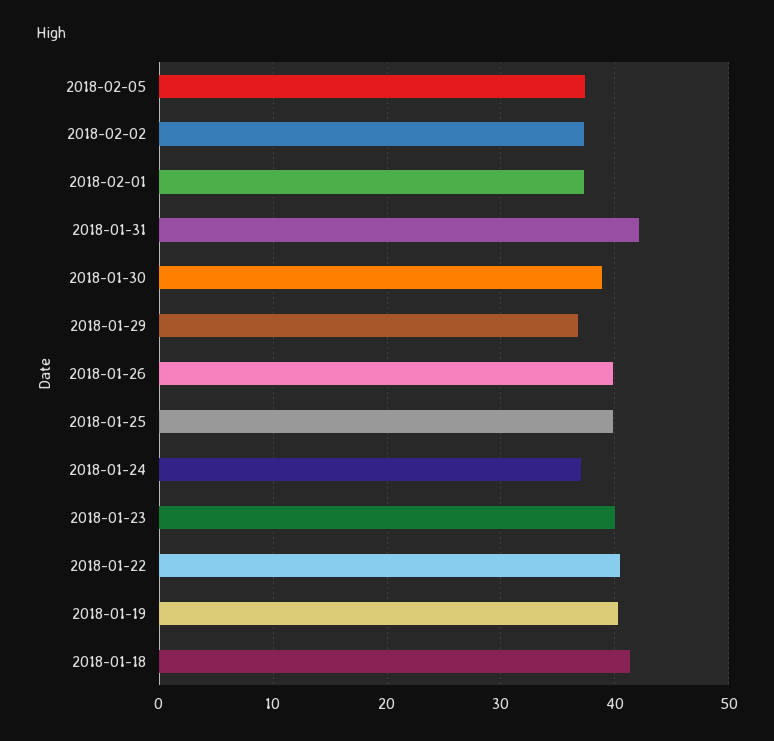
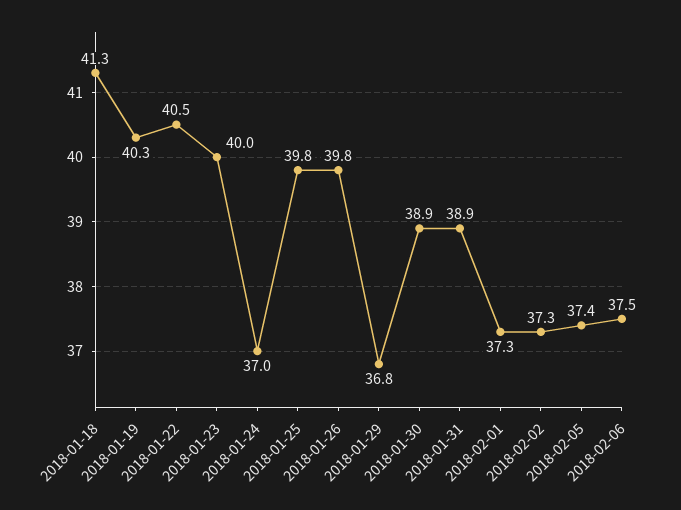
2018-01-31: 42 -> 38.9
2018-02-06: none -> 37.5

